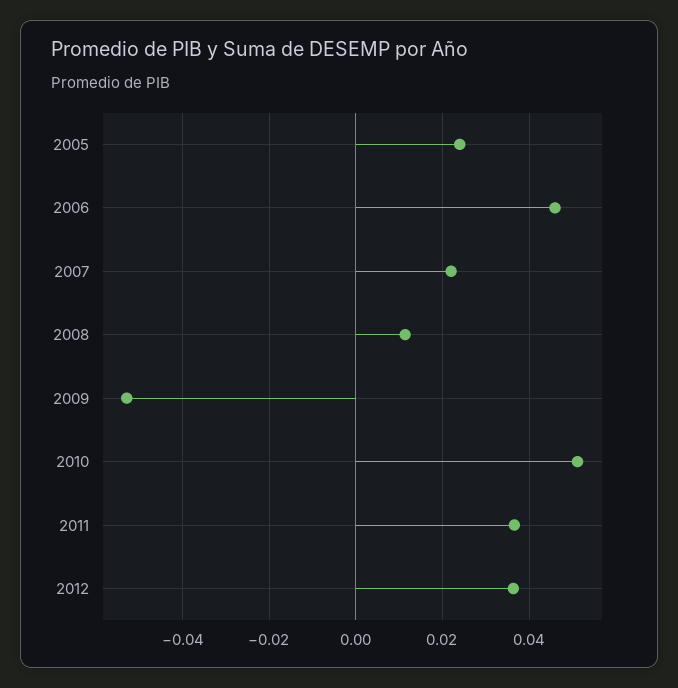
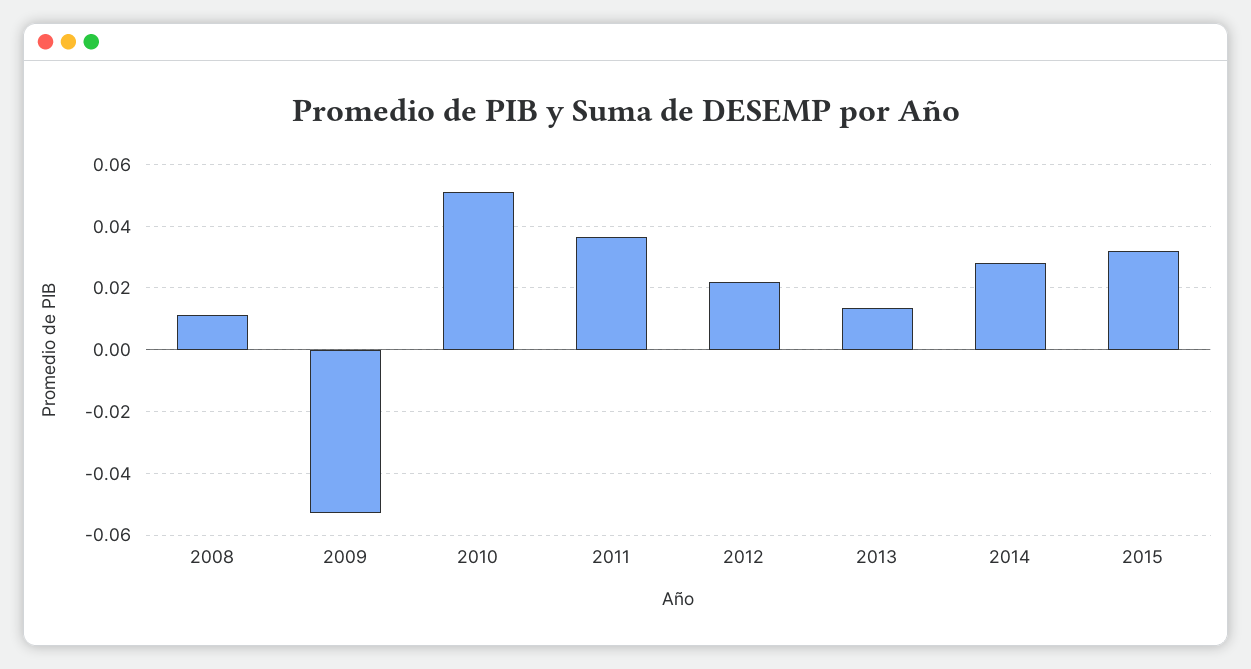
2005: 0.024 -> none
2006: 0.046 -> none
2007: 0.022 -> none
2012: 0.036 -> 0.022
2013: none -> 0.014
2014: none -> 0.028
2015: none -> 0.032

